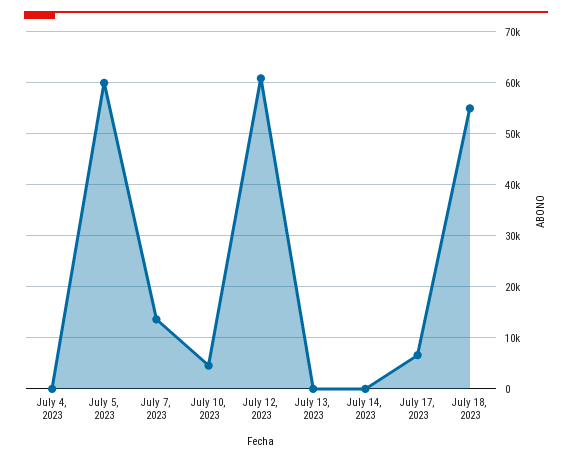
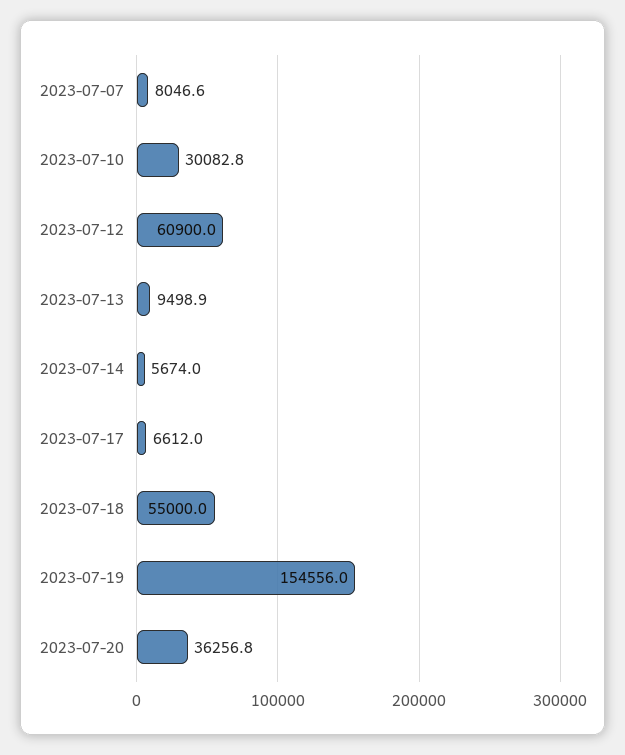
July 4, 2023: 0 -> none
July 5, 2023: 60000 -> none
July 7, 2023: 14000 -> 8046.6
July 10, 2023: 4000 -> 30082.8
July 13, 2023: 0 -> 9498.9
July 14, 2023: 0 -> 5674
2023-07-19: none -> 154556
2023-07-20: none -> 36256.8

